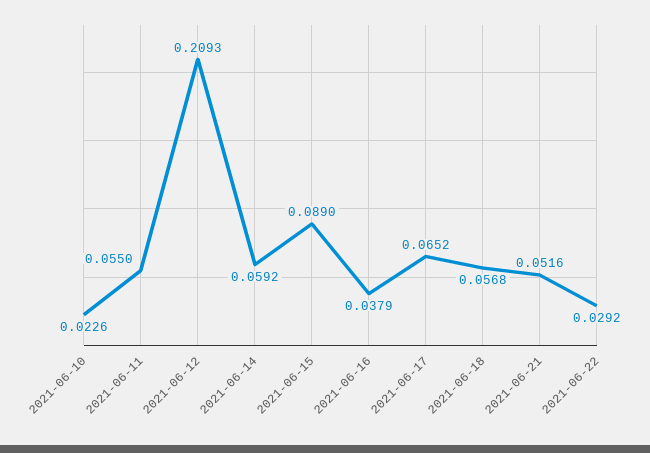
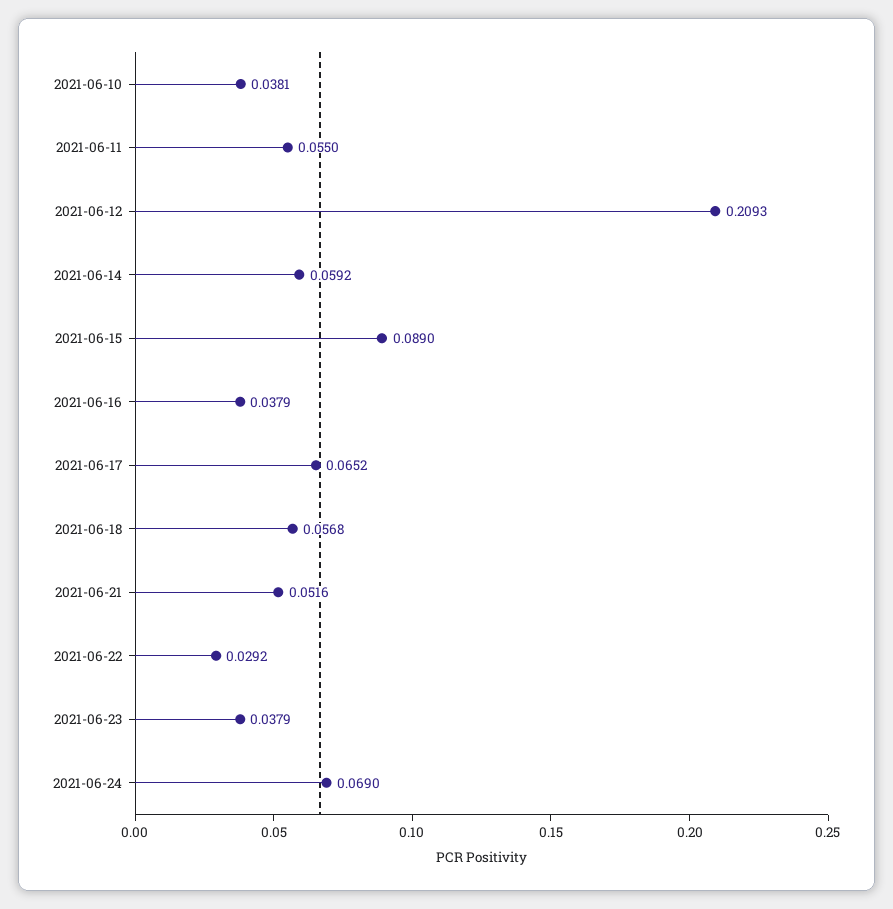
2021-06-10: 0.0226 -> 0.0381
2021-06-23: none -> 0.0379
2021-06-24: none -> 0.069

